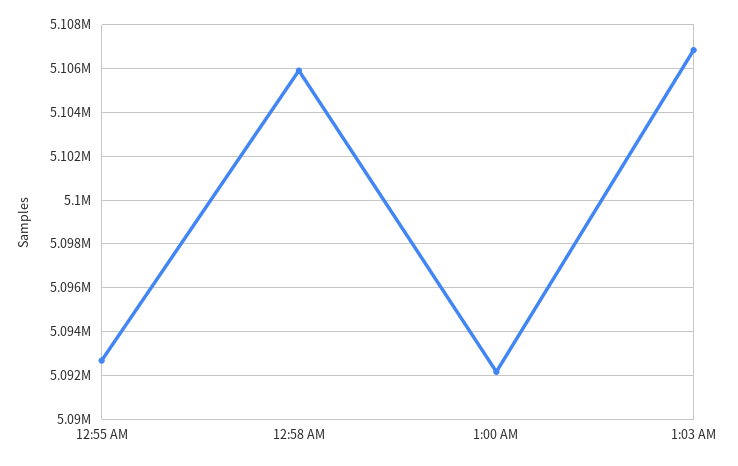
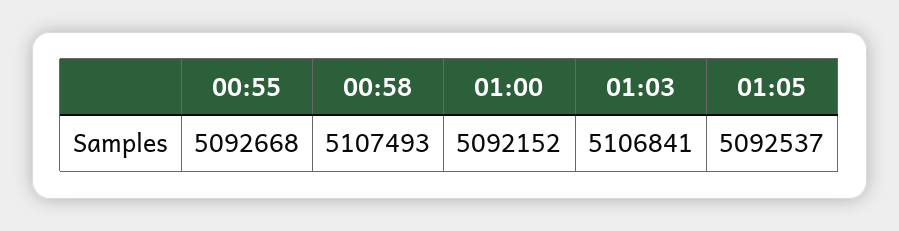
12:58 AM: 5106000 -> 5107493
01:05: none -> 5092537

